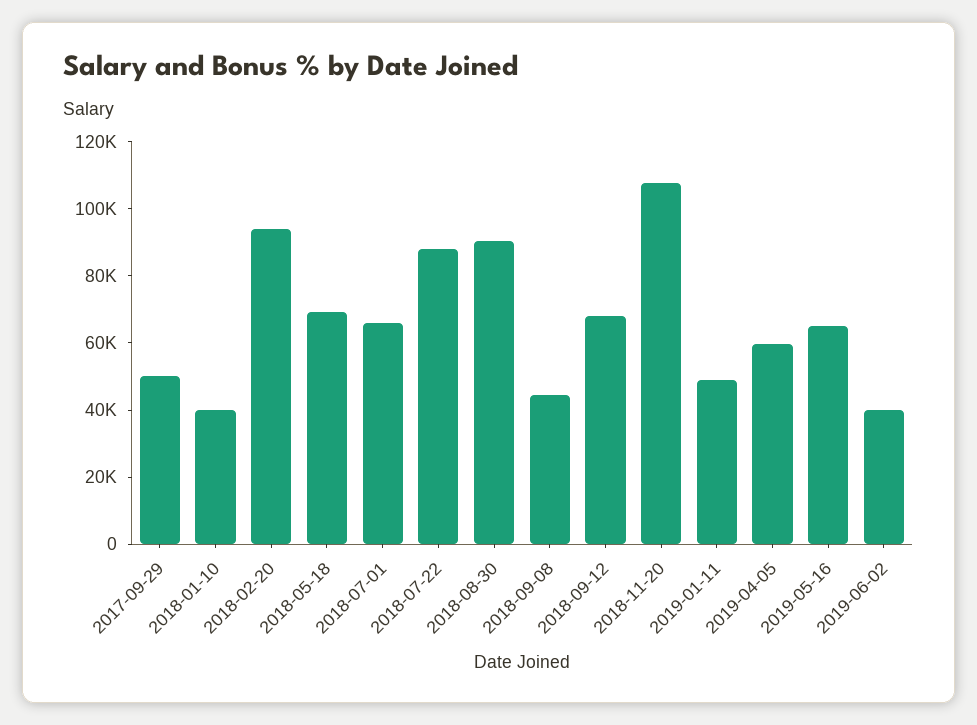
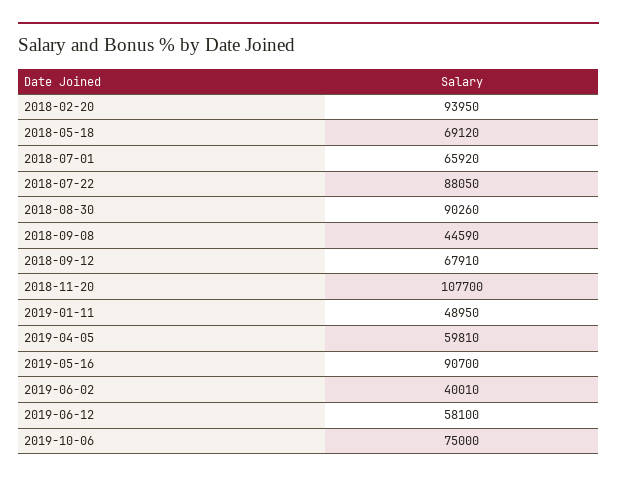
2017-09-29: 50000 -> none
2018-01-10: 40000 -> none
2019-05-16: 65000 -> 90700
2019-06-12: none -> 58100
2019-10-06: none -> 75000

